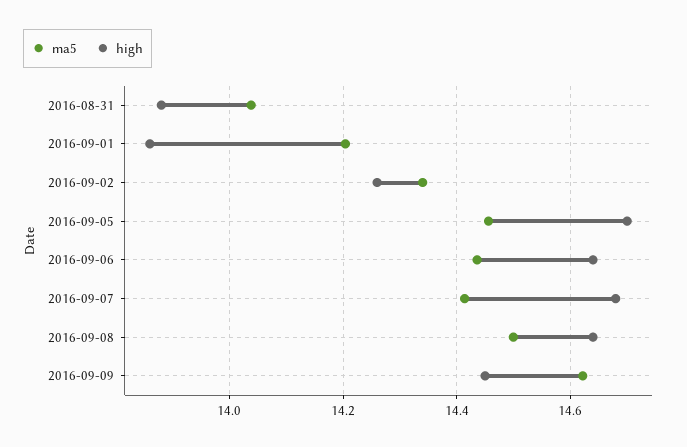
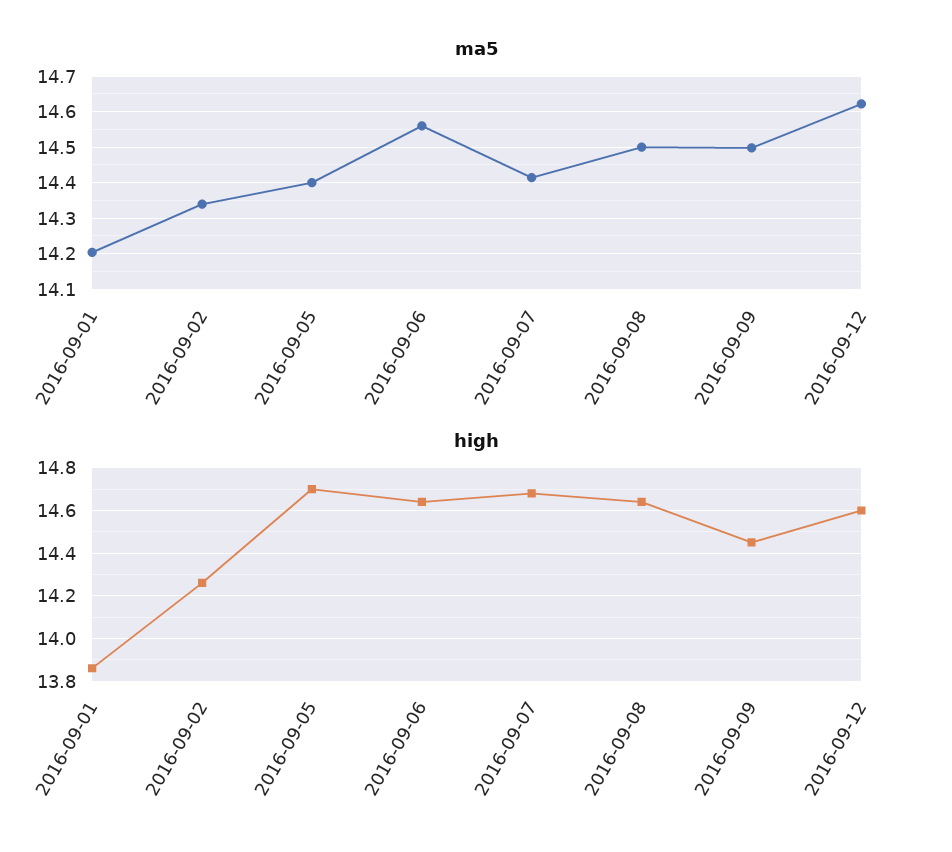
ma5, 2016-08-31: 14.04 -> none
high, 2016-08-31: 13.88 -> none
ma5, 2016-09-05: 14.46 -> 14.4
ma5, 2016-09-06: 14.44 -> 14.56
ma5, 2016-09-09: 14.62 -> 14.5
ma5, 2016-09-12: none -> 14.62
high, 2016-09-12: none -> 14.6

